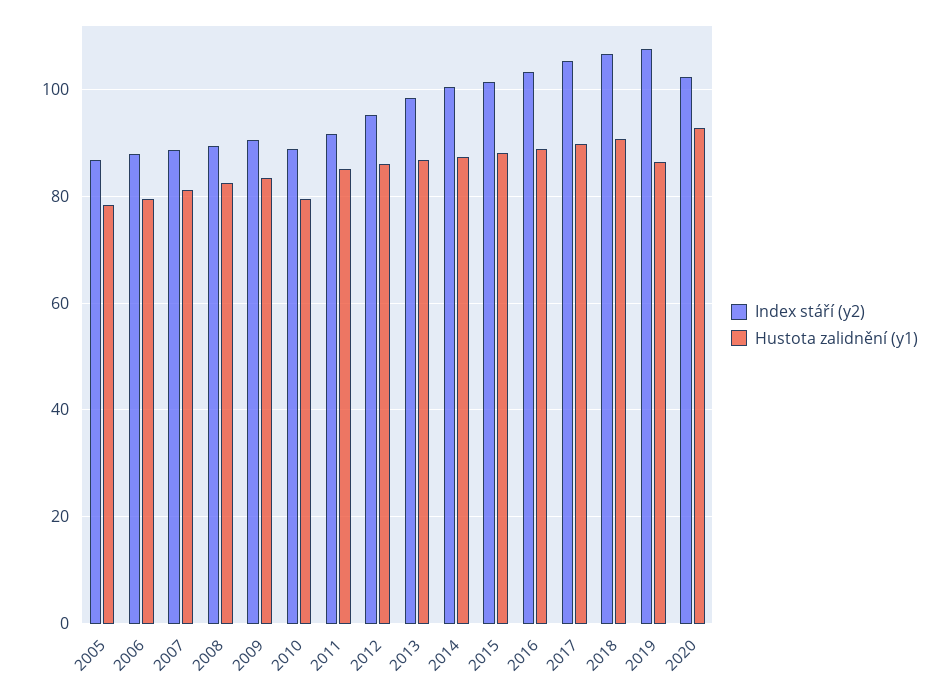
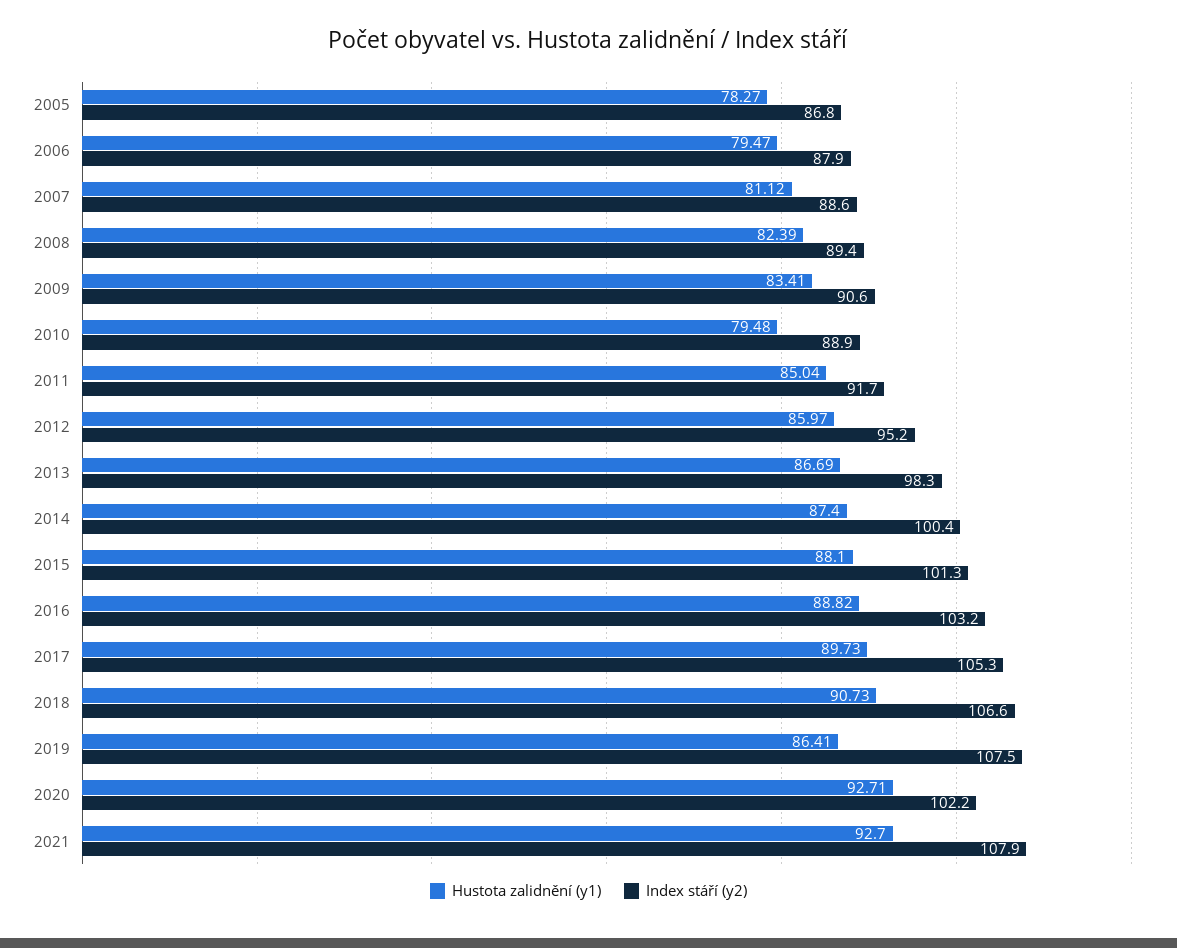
Hustota zalidnění (y1), 2021: none -> 92.7
Index stáří (y2), 2021: none -> 107.9

